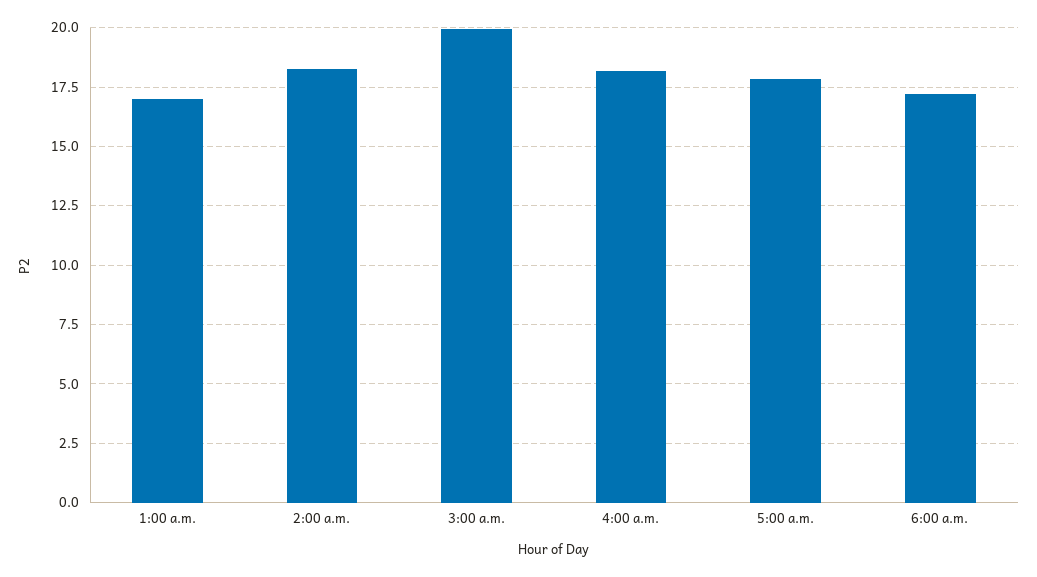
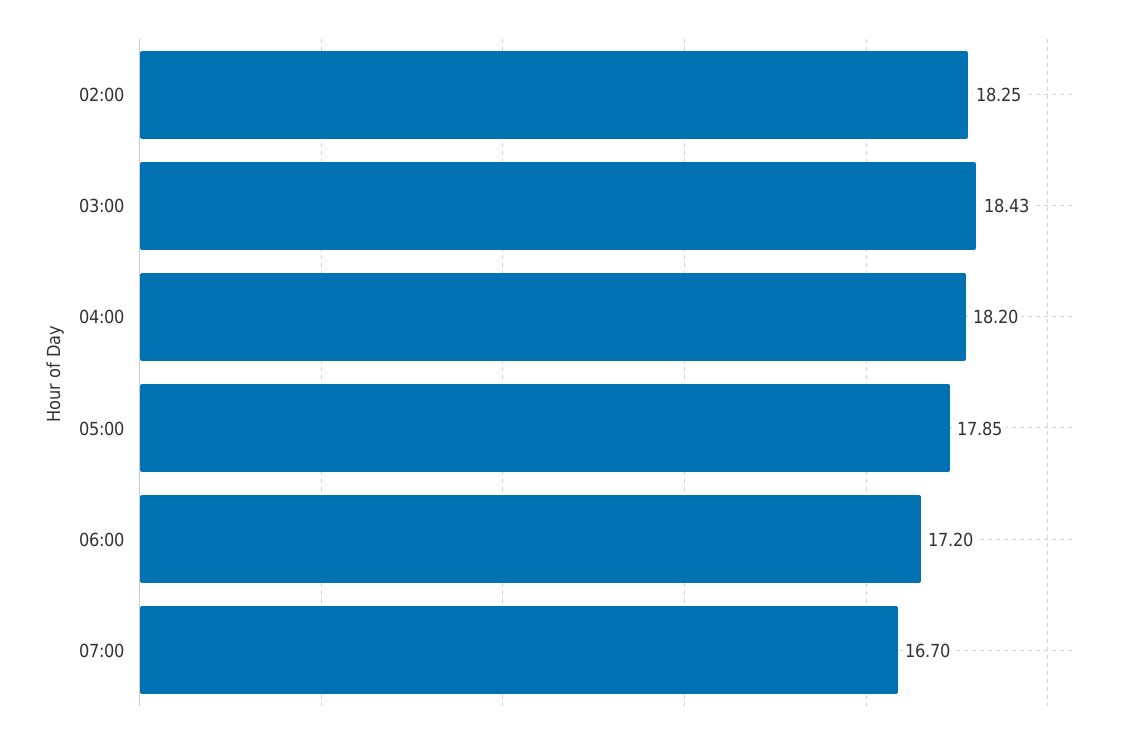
1:00 a.m.: 17 -> none
3:00 a.m.: 20 -> 18.43
07:00: none -> 16.7

